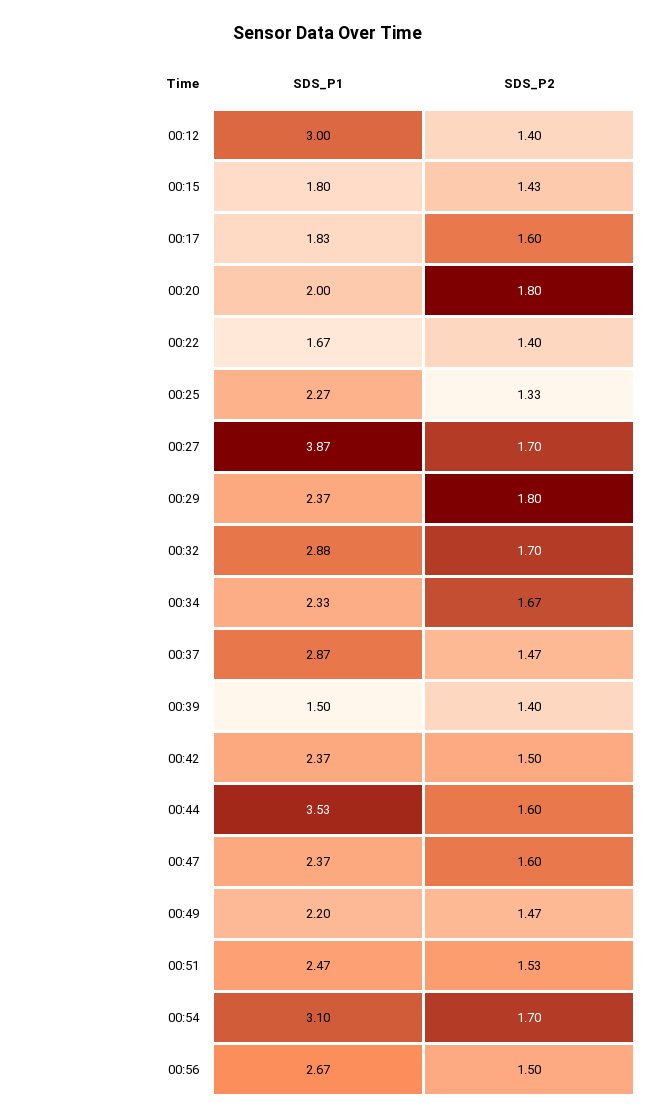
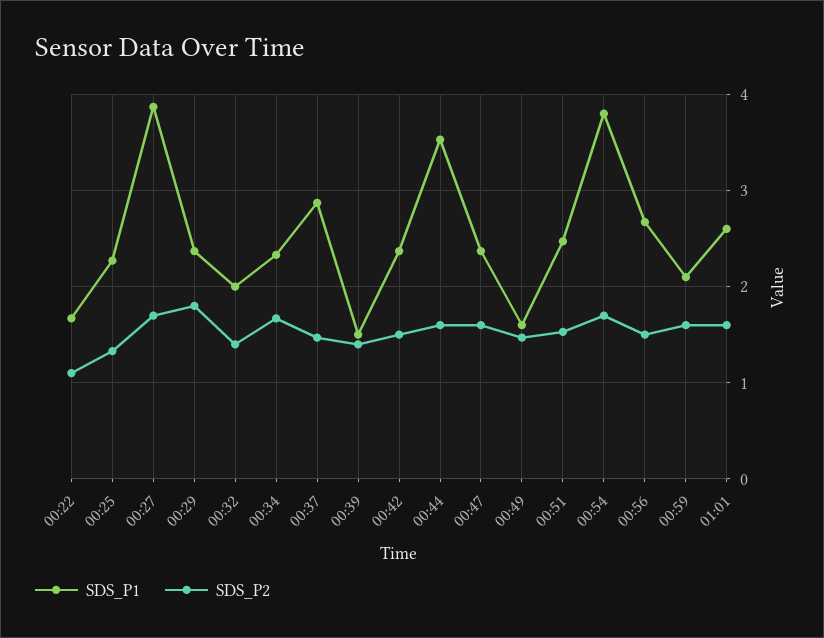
SDS_P1, 00:12: 3 -> none
SDS_P2, 00:12: 1.4 -> none
SDS_P1, 00:15: 1.8 -> none
SDS_P2, 00:15: 1.43 -> none
SDS_P1, 00:17: 1.83 -> none
SDS_P2, 00:17: 1.6 -> none
SDS_P1, 00:20: 2 -> none
SDS_P2, 00:20: 1.8 -> none
SDS_P2, 00:22: 1.4 -> 1.1
SDS_P1, 00:32: 2.88 -> 2
SDS_P2, 00:32: 1.7 -> 1.4
SDS_P1, 00:49: 2.2 -> 1.6
SDS_P1, 00:54: 3.1 -> 3.8
SDS_P1, 00:59: none -> 2.1
SDS_P2, 00:59: none -> 1.6
SDS_P1, 01:01: none -> 2.6
SDS_P2, 01:01: none -> 1.6

